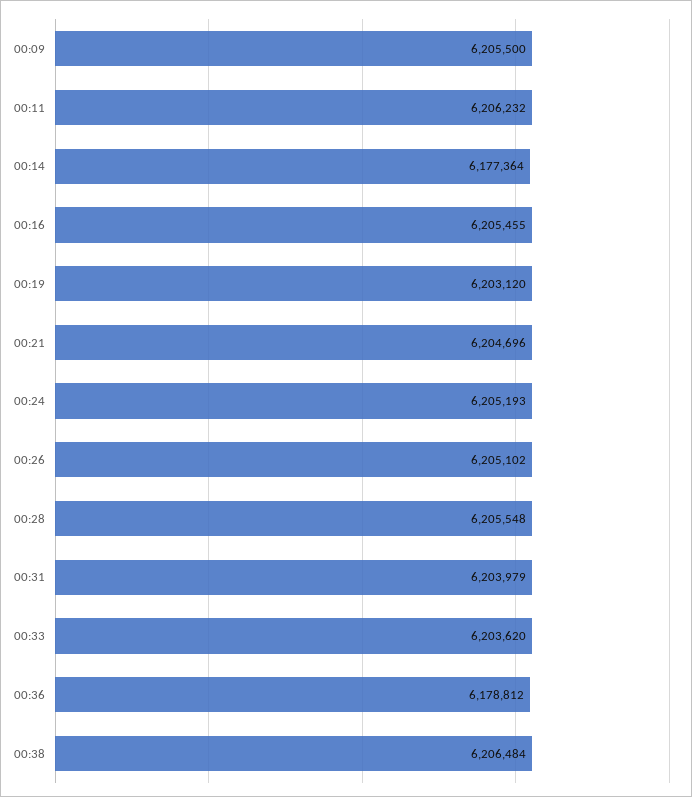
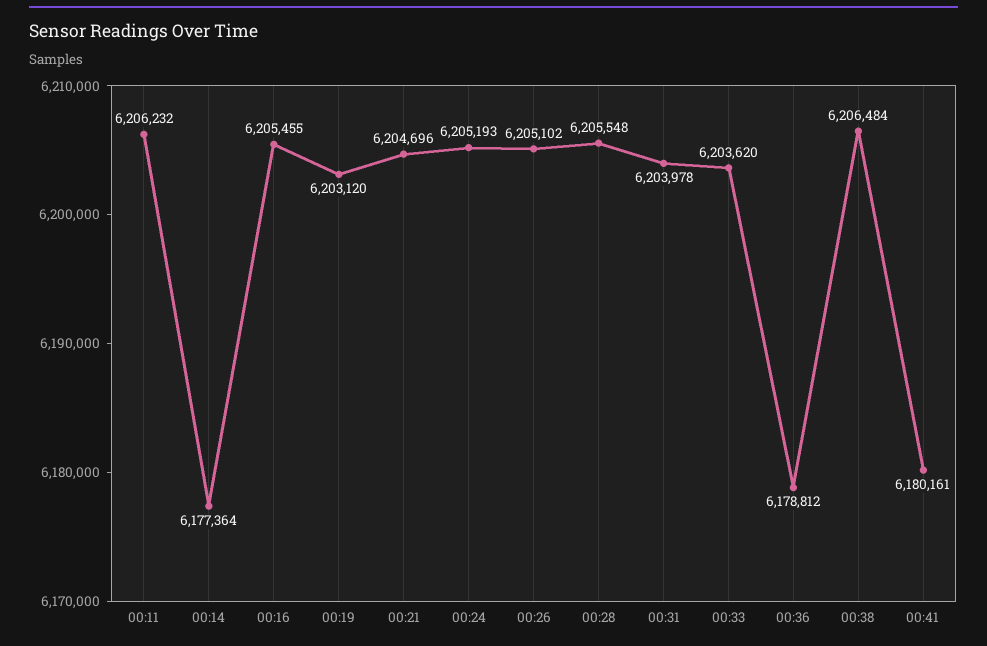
00:09: 6205500 -> none
00:31: 6203979 -> 6203978
00:41: none -> 6180161

